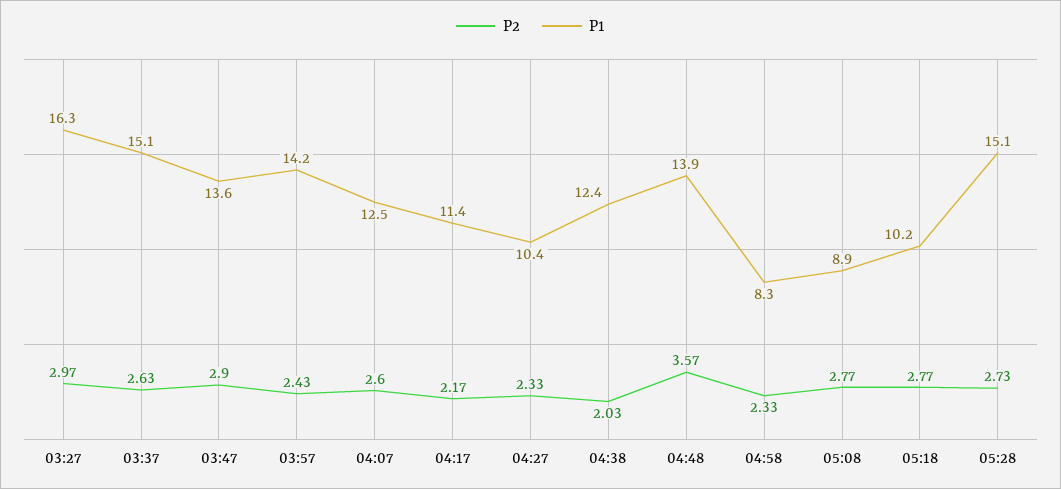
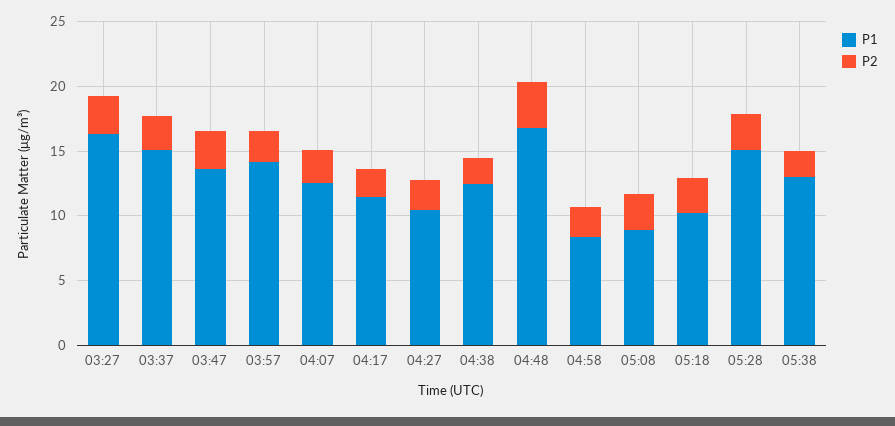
P1, 04:48: 13.9 -> 17
P1, 05:38: none -> 13
P2, 05:38: none -> 2

